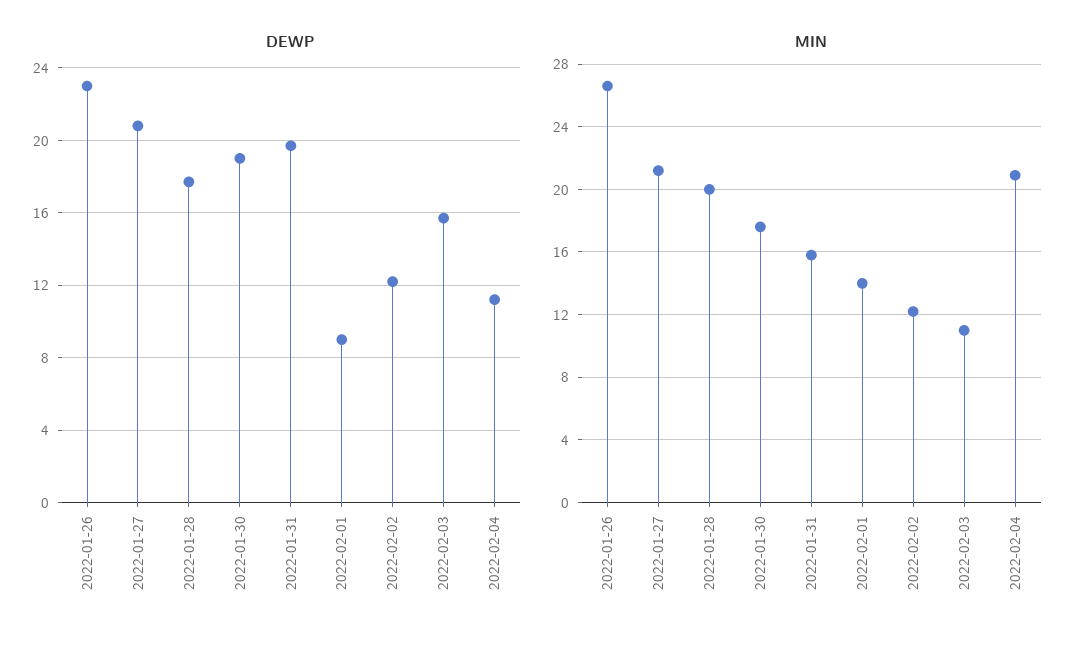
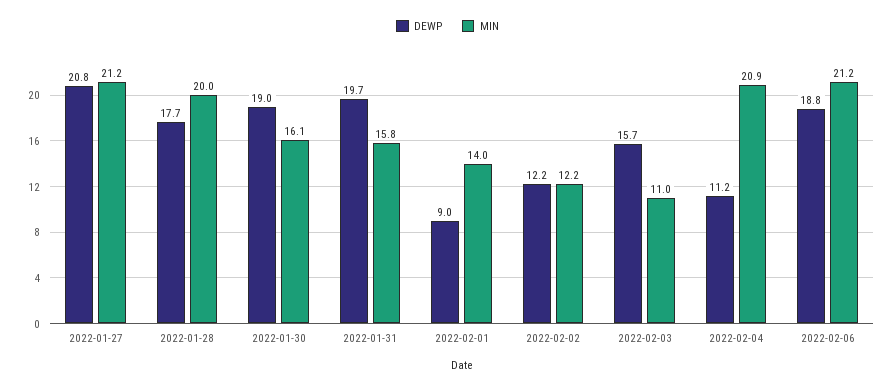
DEWP, 2022-01-26: 23 -> none
MIN, 2022-01-26: 26.5 -> none
MIN, 2022-01-30: 17.5 -> 16.1
DEWP, 2022-02-06: none -> 18.8
MIN, 2022-02-06: none -> 21.2

